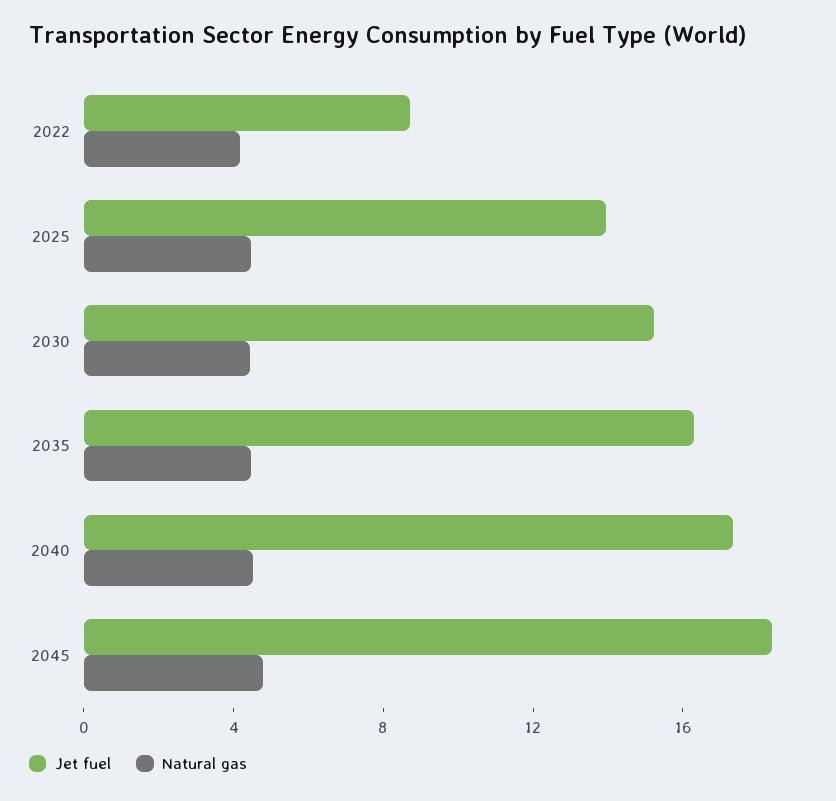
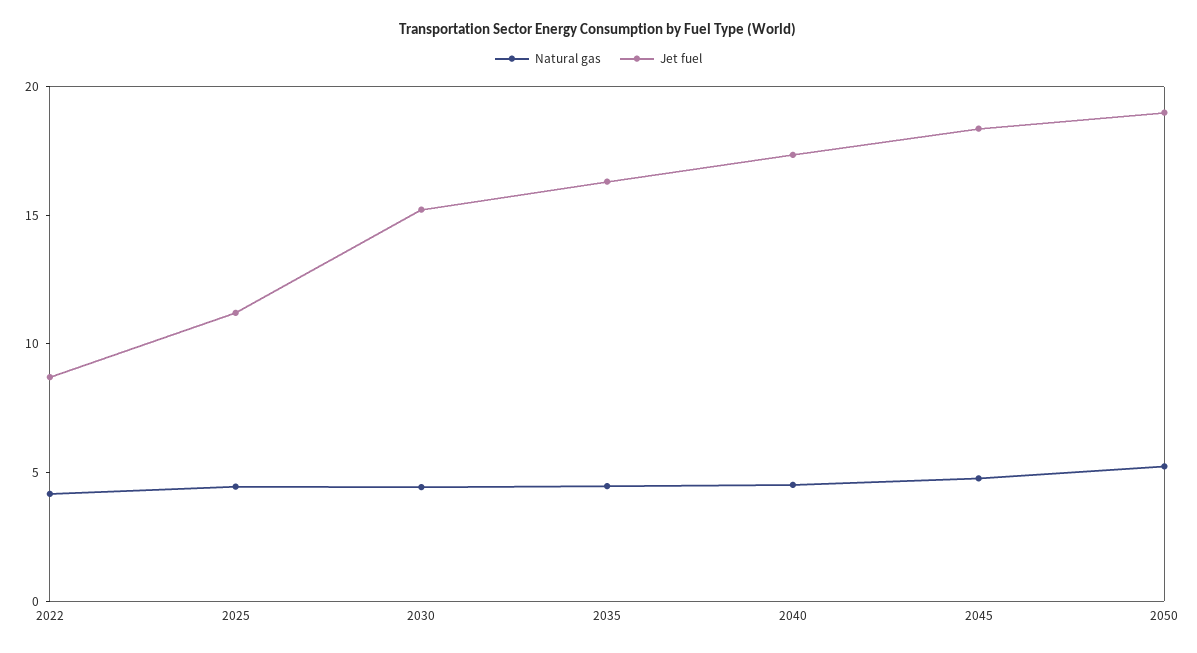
Jet fuel, 2025: 14 -> 11
Natural gas, 2050: none -> 5
Jet fuel, 2050: none -> 19

